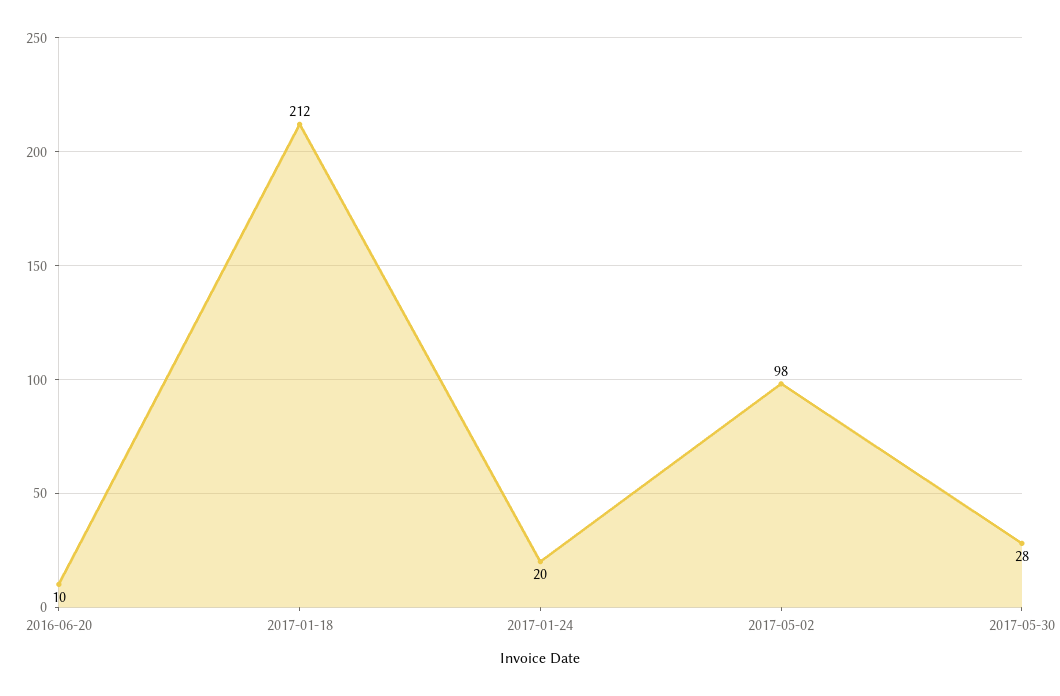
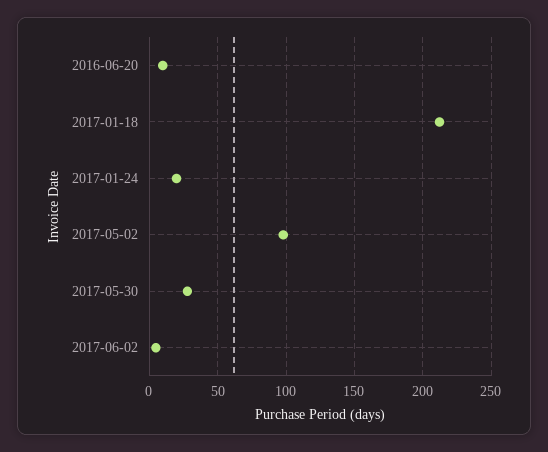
2017-06-02: none -> 5

